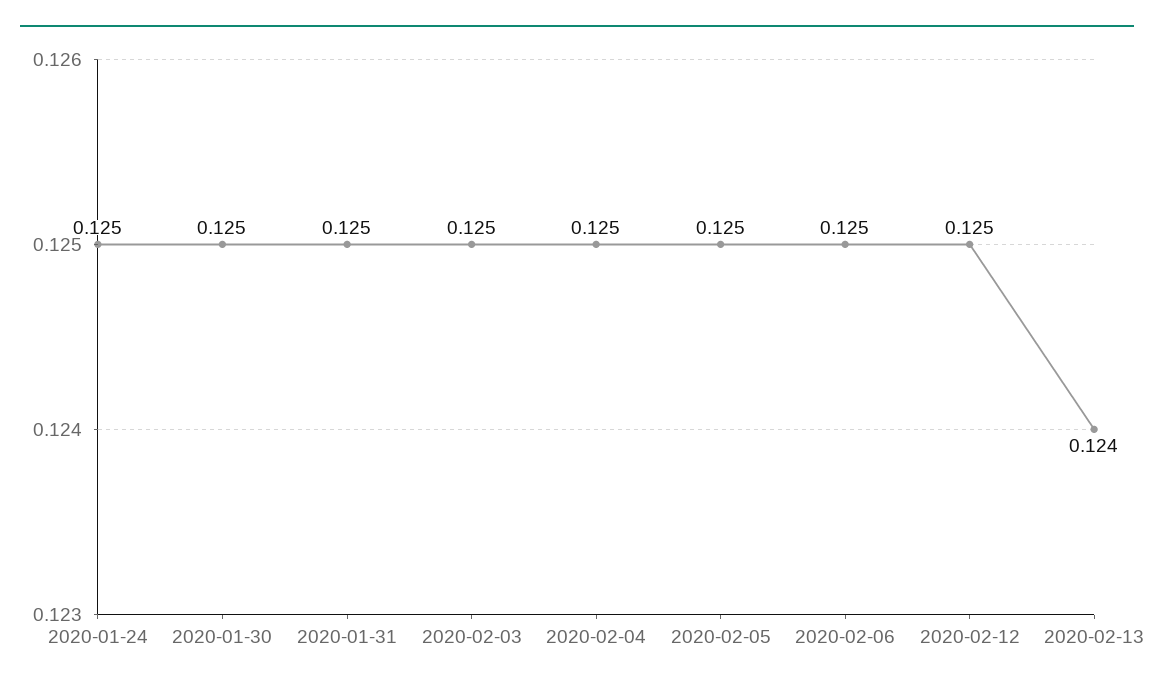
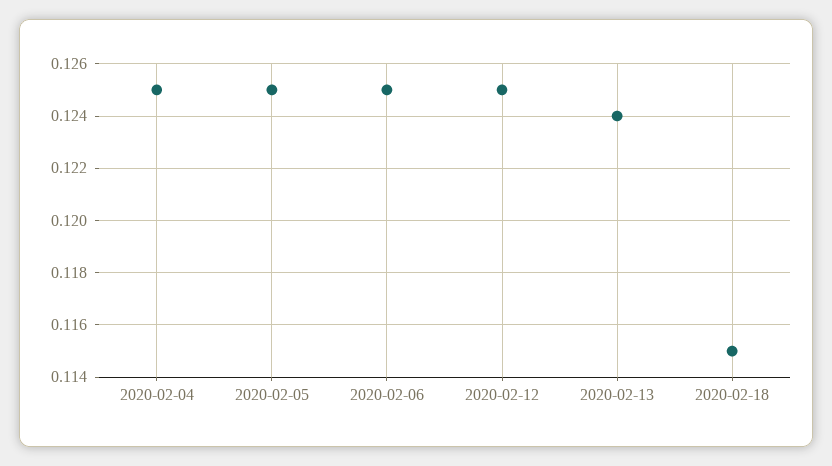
2020-01-24: 0.125 -> none
2020-01-30: 0.125 -> none
2020-01-31: 0.125 -> none
2020-02-03: 0.125 -> none
2020-02-18: none -> 0.115

